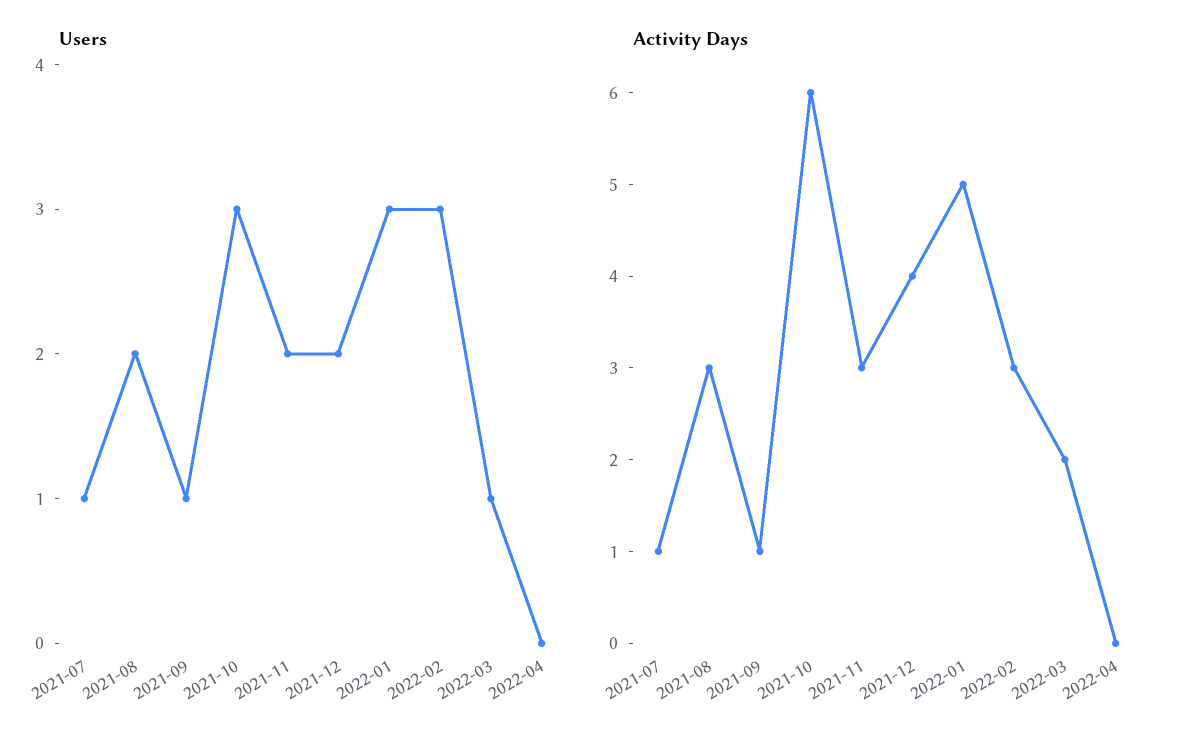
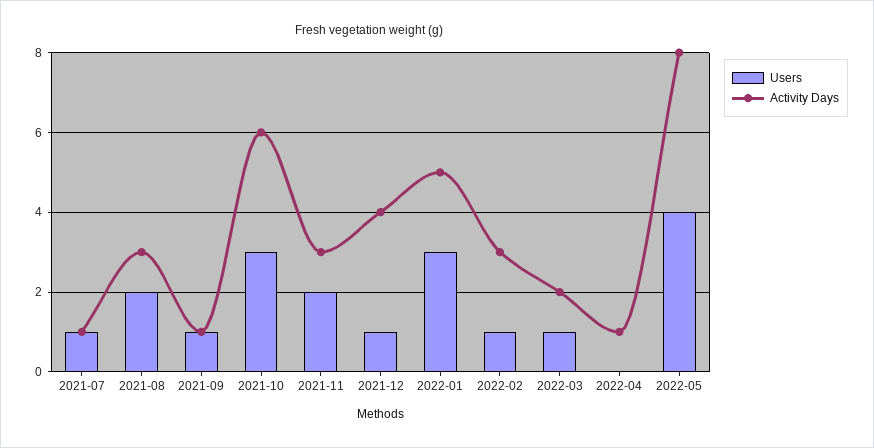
Users, 2021-12: 2 -> 1
Users, 2022-02: 3 -> 1
Activity Days, 2022-04: 0 -> 1
Users, 2022-05: none -> 4
Activity Days, 2022-05: none -> 8

